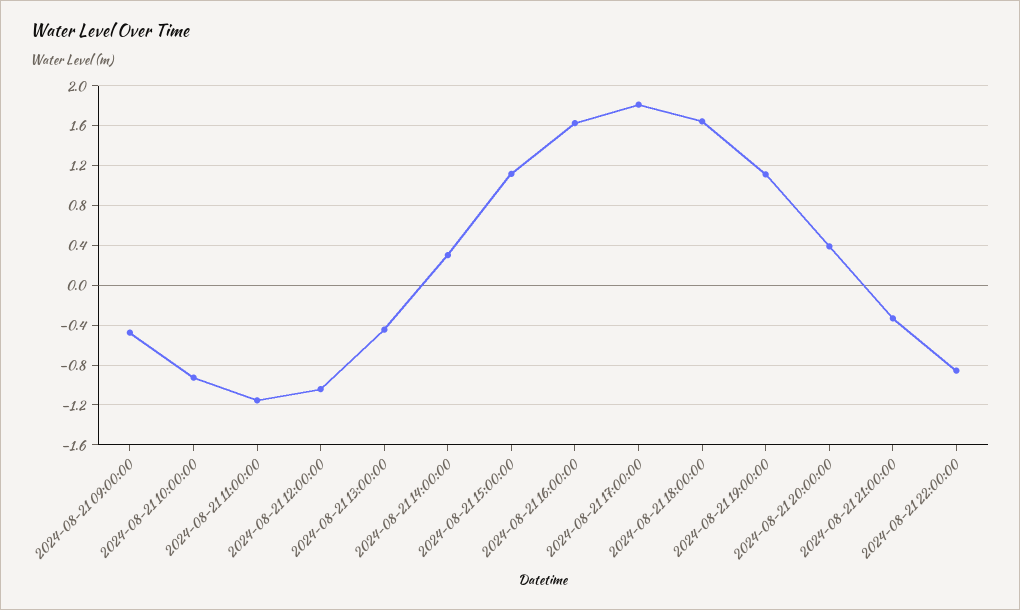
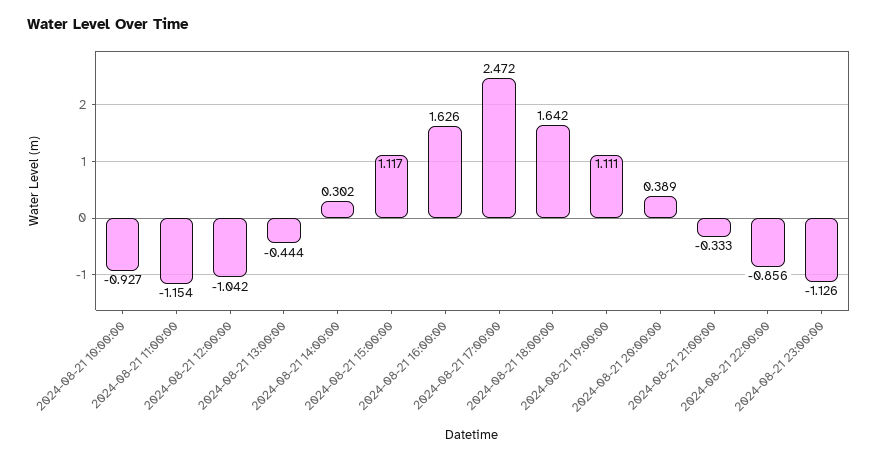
2024-08-21 09:00:00: -0.5 -> none
2024-08-21 17:00:00: 1.8 -> 2.472
2024-08-21 23:00:00: none -> -1.126

